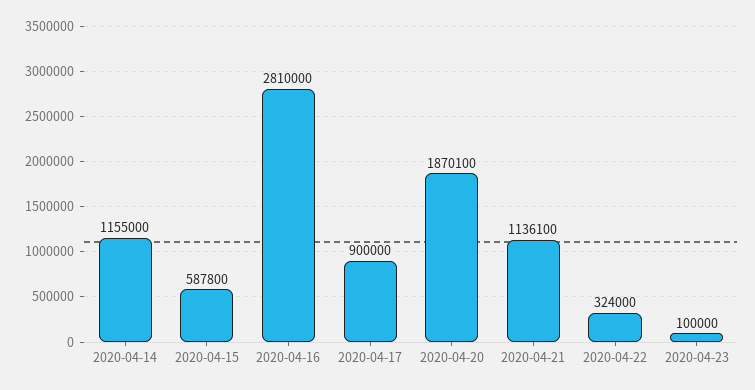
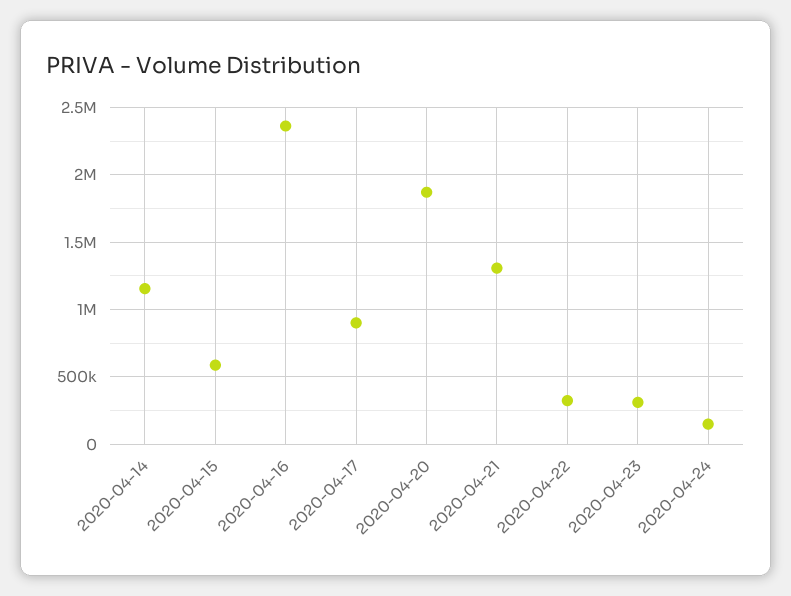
2020-04-16: 2810000 -> 2350000
2020-04-21: 1136100 -> 1300000
2020-04-23: 100000 -> 300000
2020-04-24: none -> 150000

